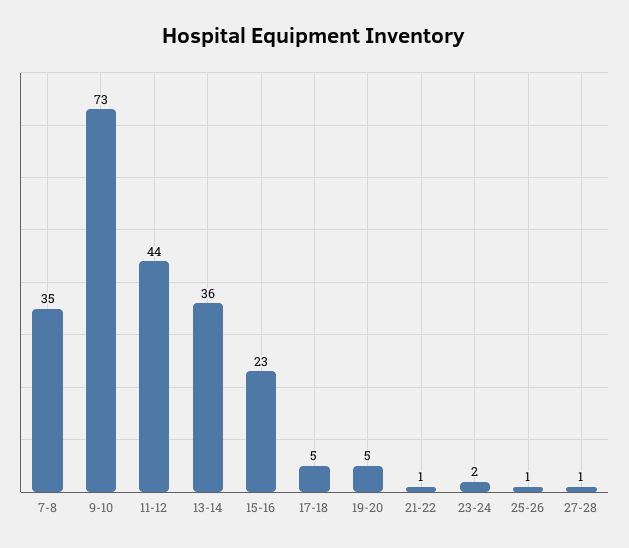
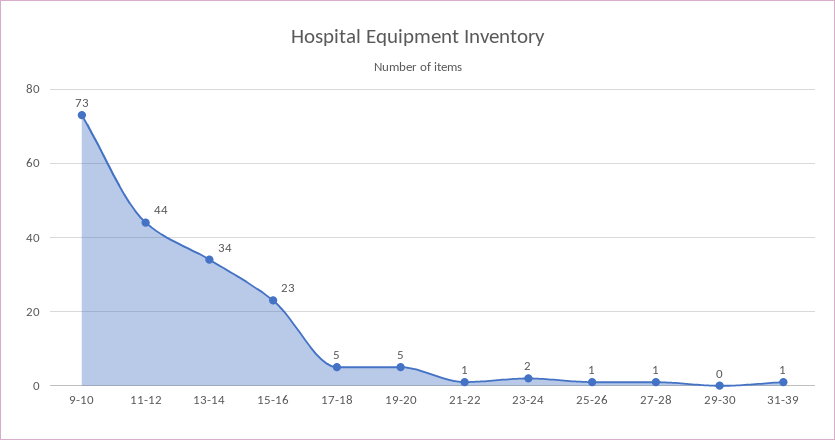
7-8: 35 -> none
13-14: 36 -> 34
29-30: none -> 0
31-39: none -> 1

